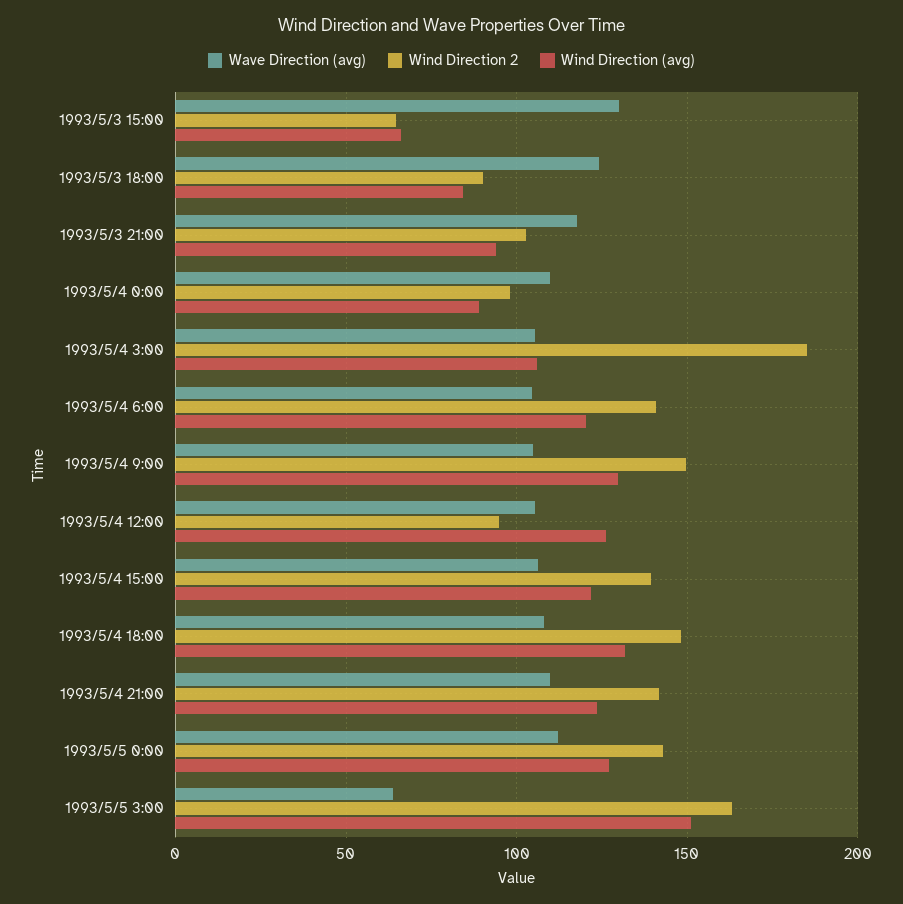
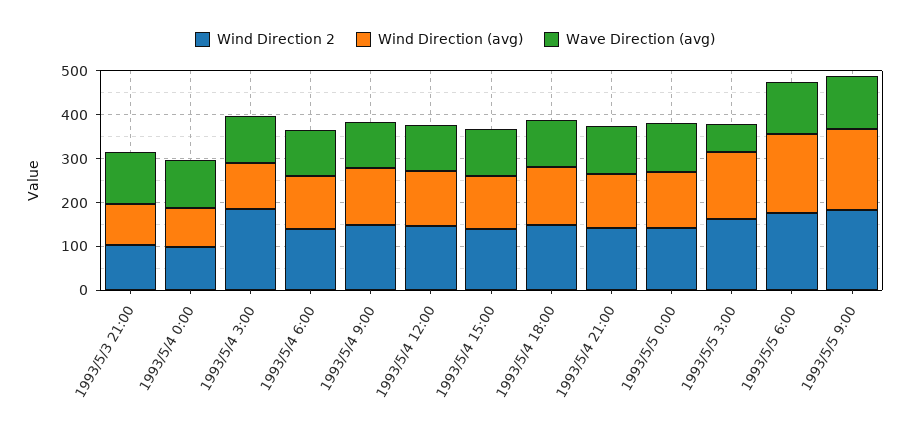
Wave Direction (avg), 1993/5/3 15:00: 130 -> none
Wind Direction 2, 1993/5/3 15:00: 65 -> none
Wind Direction (avg), 1993/5/3 15:00: 65 -> none
Wave Direction (avg), 1993/5/3 18:00: 125 -> none
Wind Direction 2, 1993/5/3 18:00: 90 -> none
Wind Direction (avg), 1993/5/3 18:00: 85 -> none
Wind Direction 2, 1993/5/4 12:00: 95 -> 140
Wind Direction 2, 1993/5/5 6:00: none -> 180
Wind Direction (avg), 1993/5/5 6:00: none -> 180
Wave Direction (avg), 1993/5/5 6:00: none -> 120
Wind Direction 2, 1993/5/5 9:00: none -> 180
Wind Direction (avg), 1993/5/5 9:00: none -> 180
Wave Direction (avg), 1993/5/5 9:00: none -> 120

